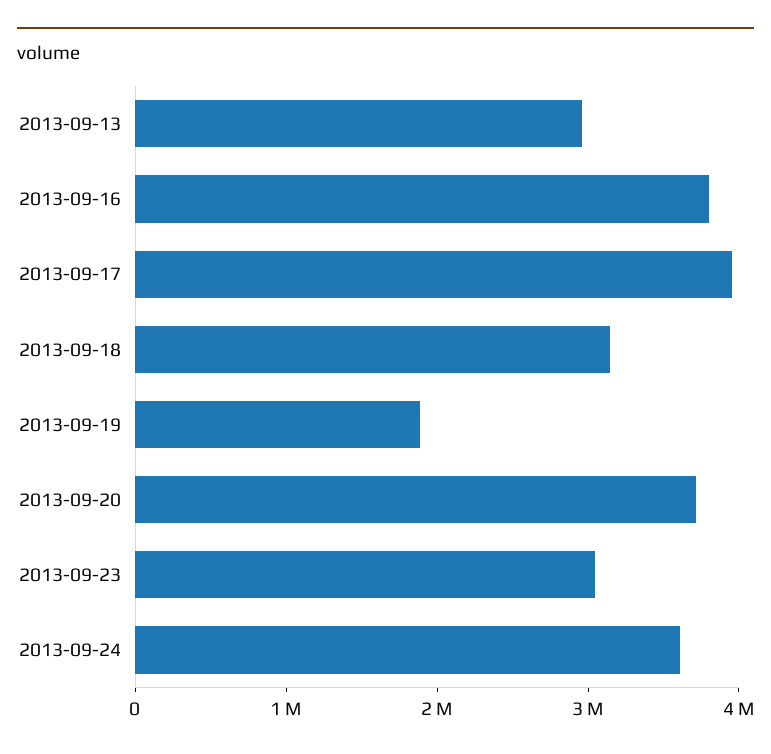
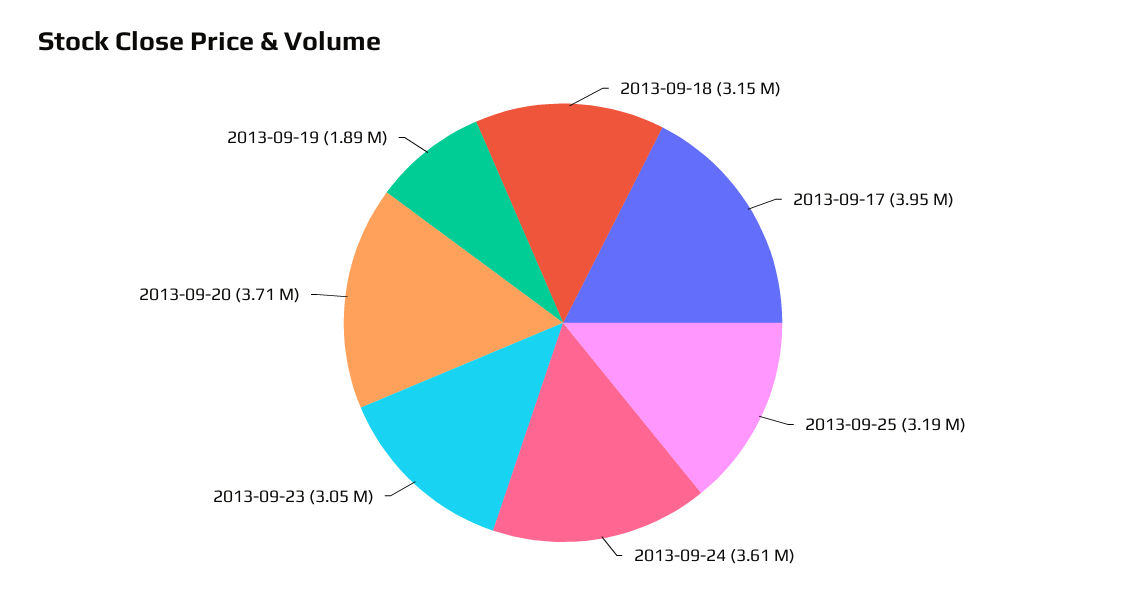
2013-09-13: 3000000 -> none
2013-09-16: 3800000 -> none
2013-09-25: none -> 3190000

